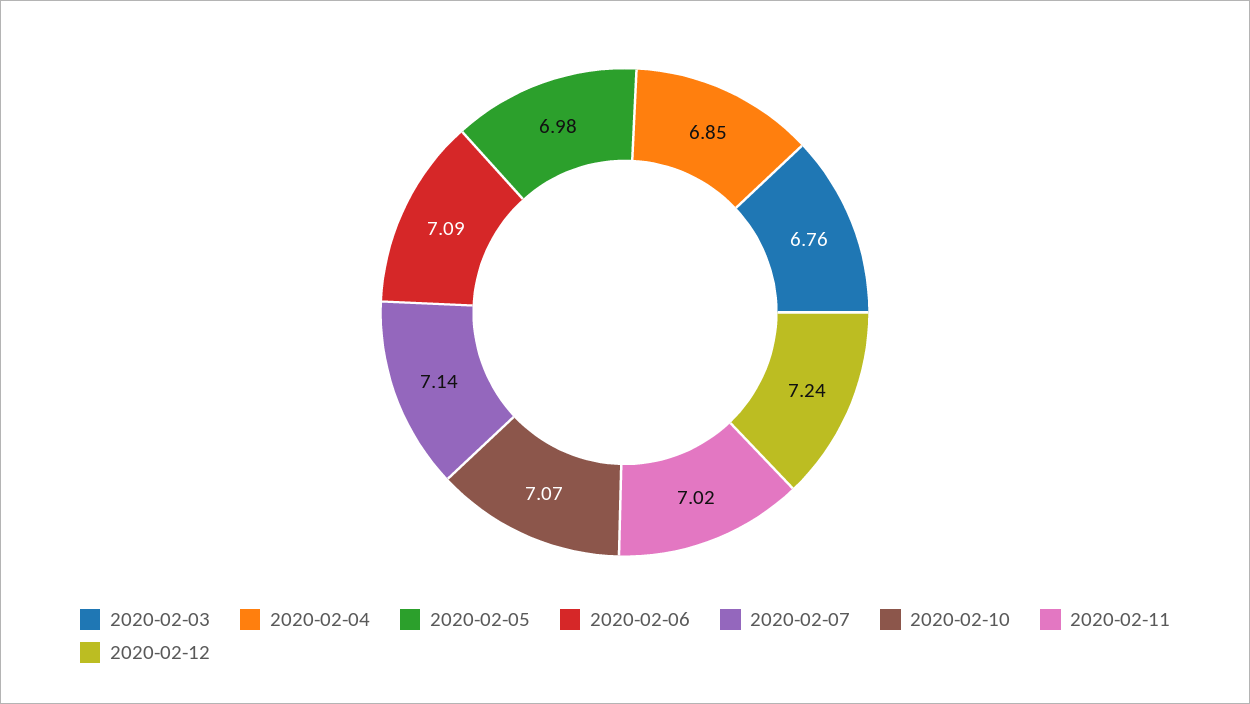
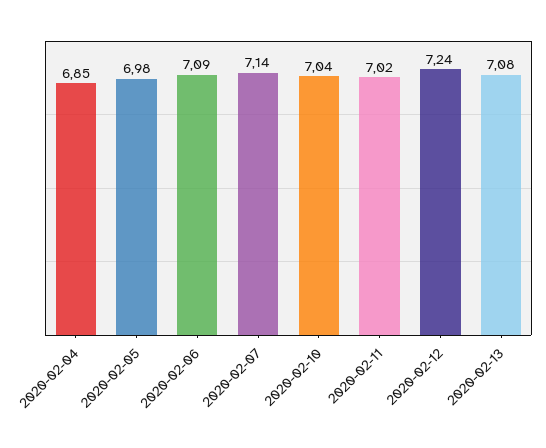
2020-02-03: 6.76 -> none
2020-02-10: 7.07 -> 7.04
2020-02-13: none -> 7.08

